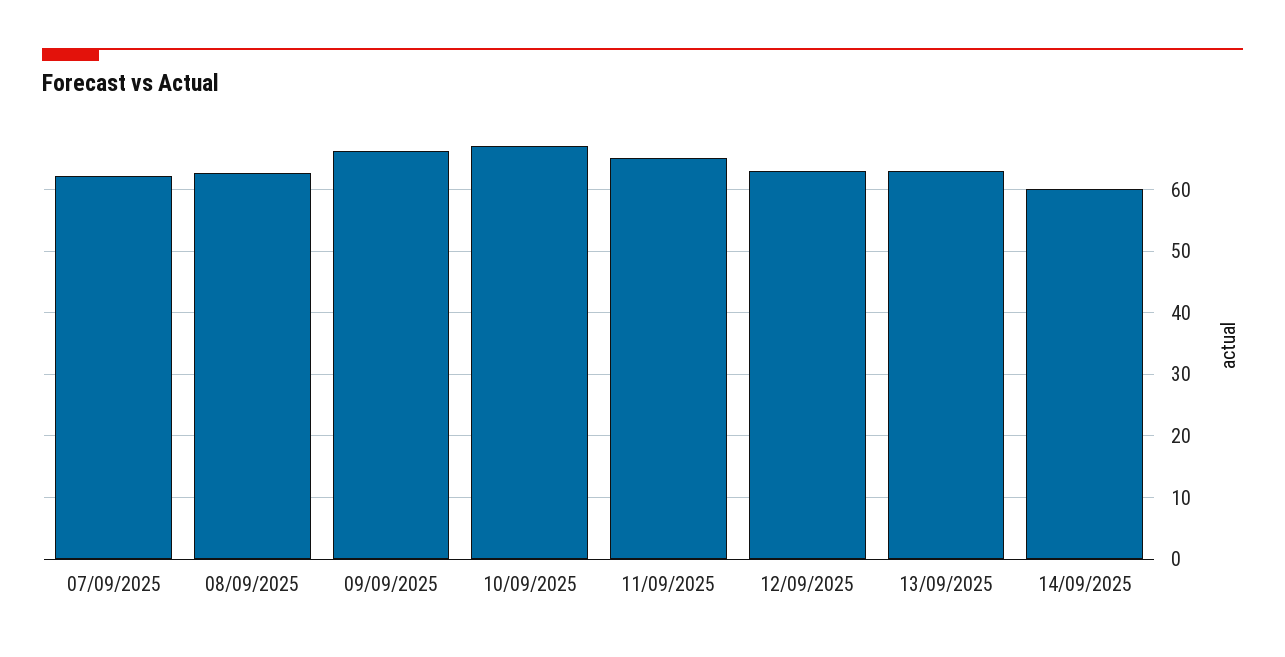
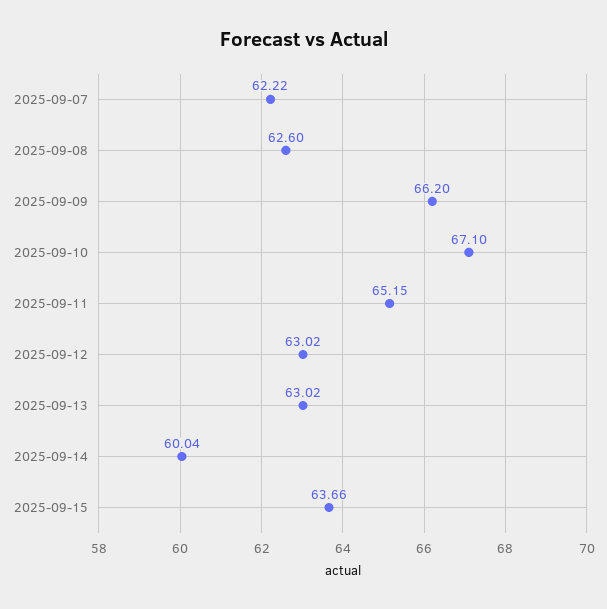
2025-09-15: none -> 63.66

